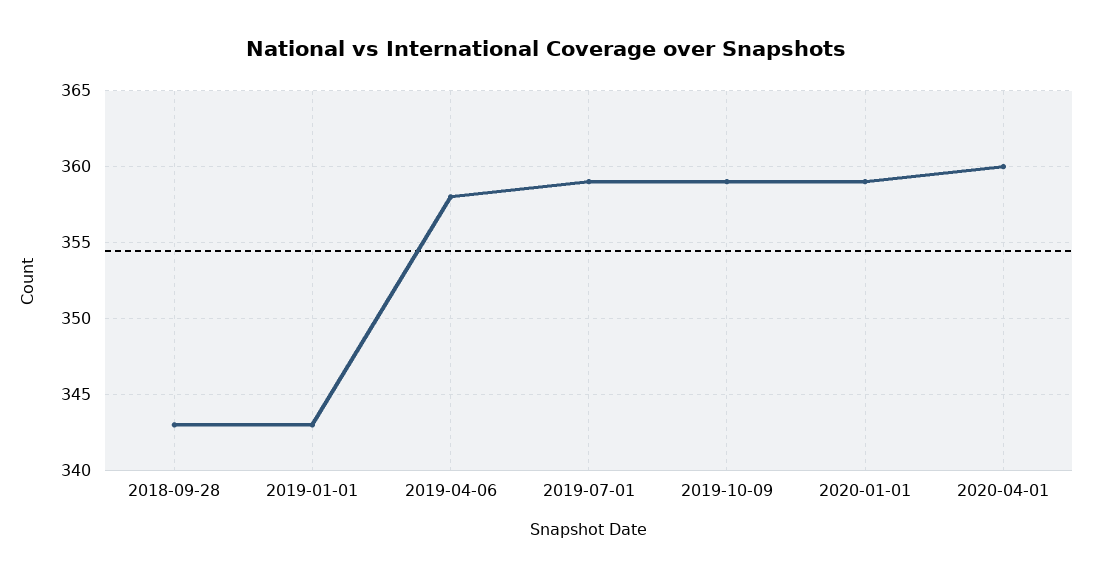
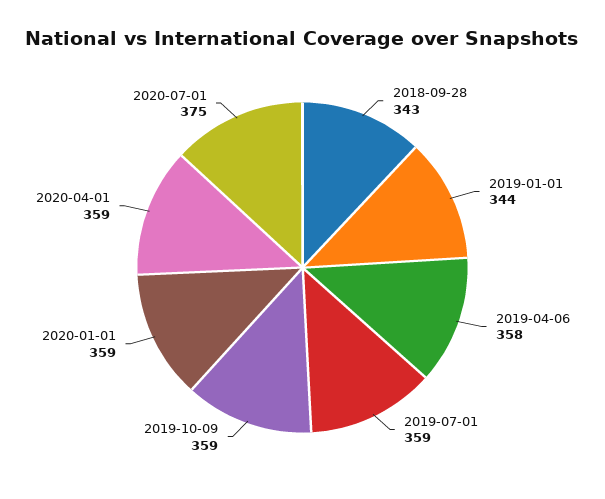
2019-01-01: 343 -> 344
2020-04-01: 360 -> 359
2020-07-01: none -> 375

